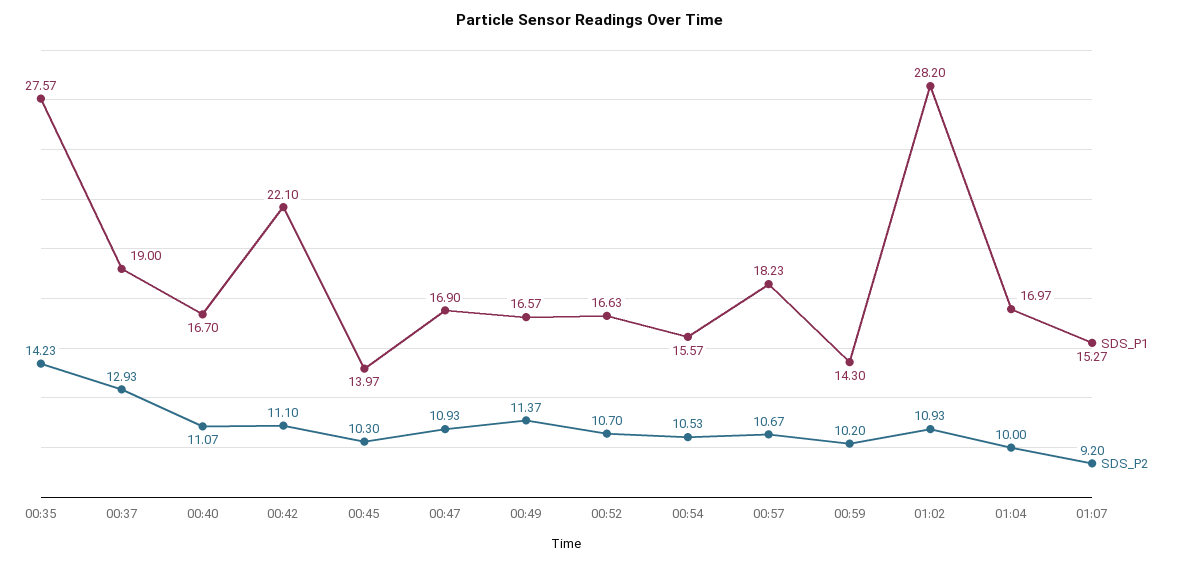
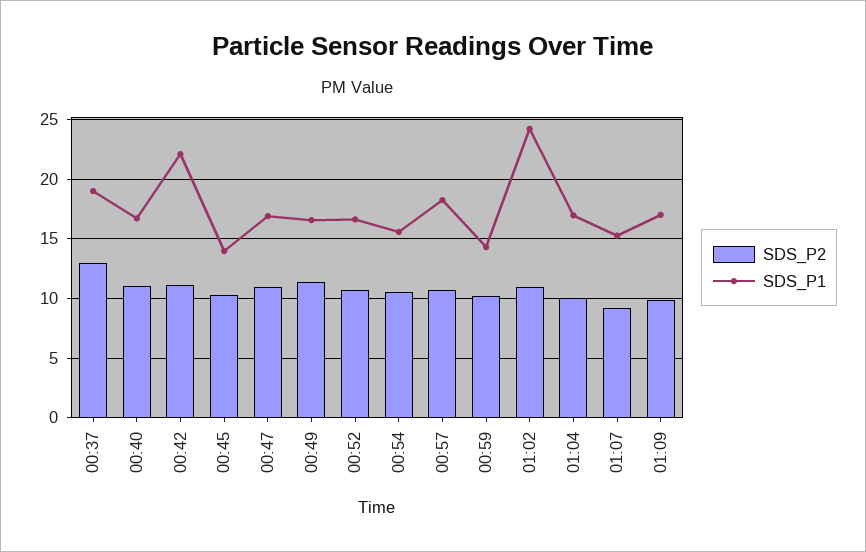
SDS_P1, 00:35: 27.57 -> none
SDS_P2, 00:35: 14.23 -> none
SDS_P1, 01:02: 28.2 -> 24
SDS_P2, 01:09: none -> 10
SDS_P1, 01:09: none -> 17

